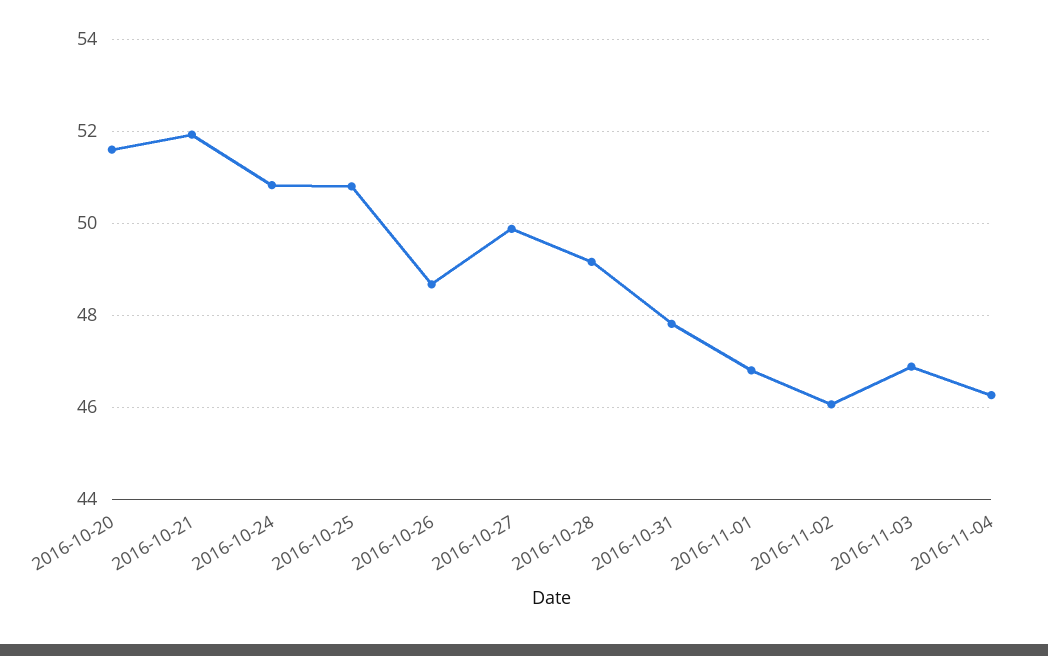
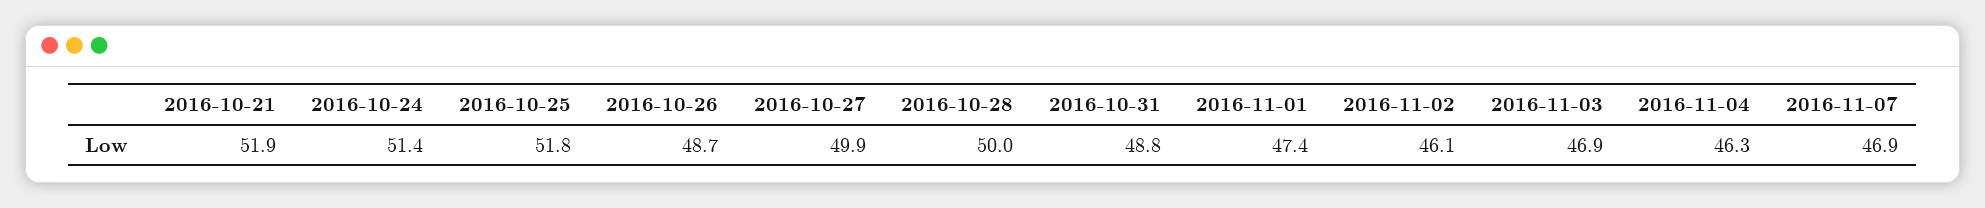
2016-10-20: 51.6 -> none
2016-10-24: 50.8 -> 51.4
2016-10-25: 50.8 -> 51.8
2016-10-28: 49.2 -> 50
2016-10-31: 47.8 -> 48.8
2016-11-01: 46.8 -> 47.4
2016-11-07: none -> 46.9

